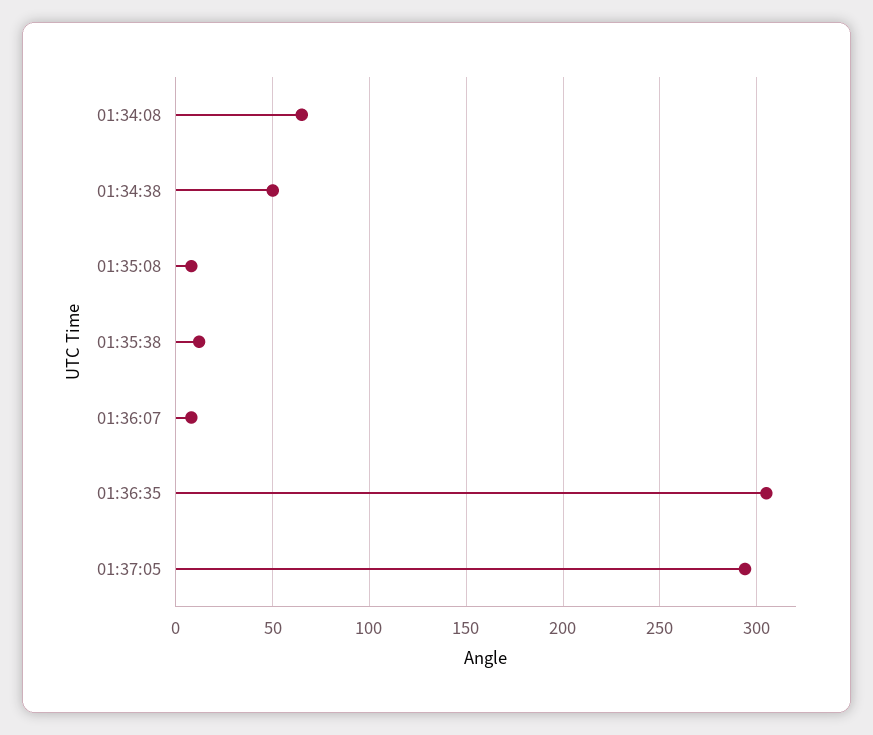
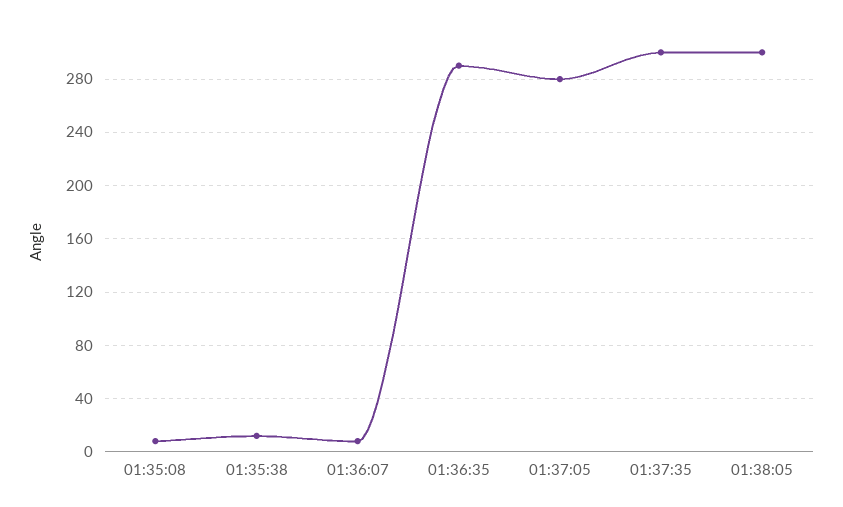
01:34:08: 65 -> none
01:34:38: 50 -> none
01:36:35: 305 -> 290
01:37:05: 295 -> 280
01:37:35: none -> 300
01:38:05: none -> 300

